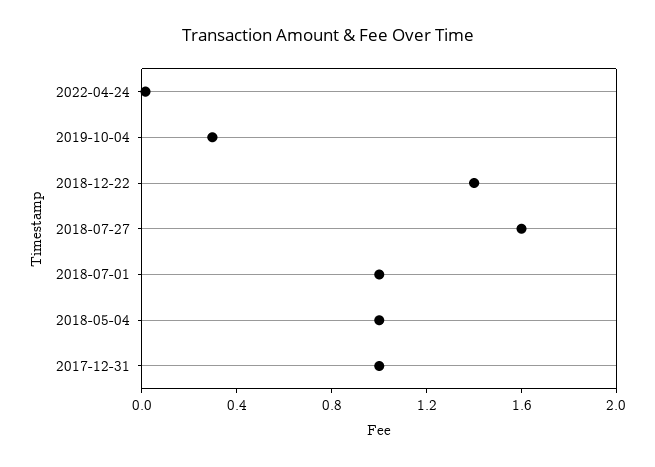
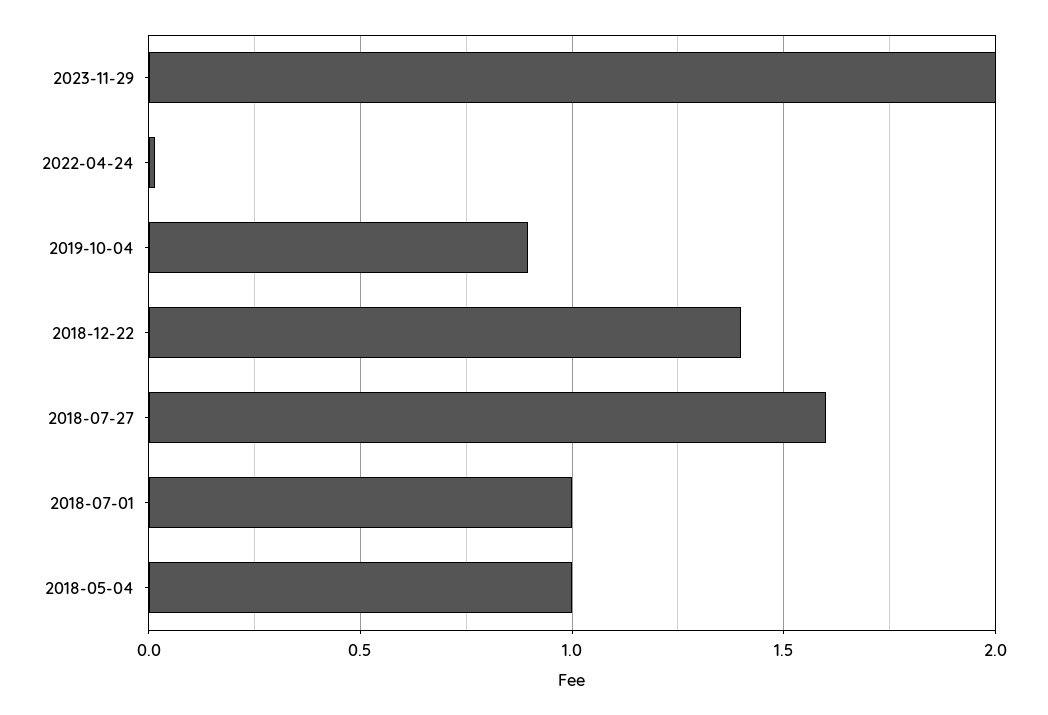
2019-10-04: 0.3 -> 0.9
2017-12-31: 1 -> none
2023-11-29: none -> 2

